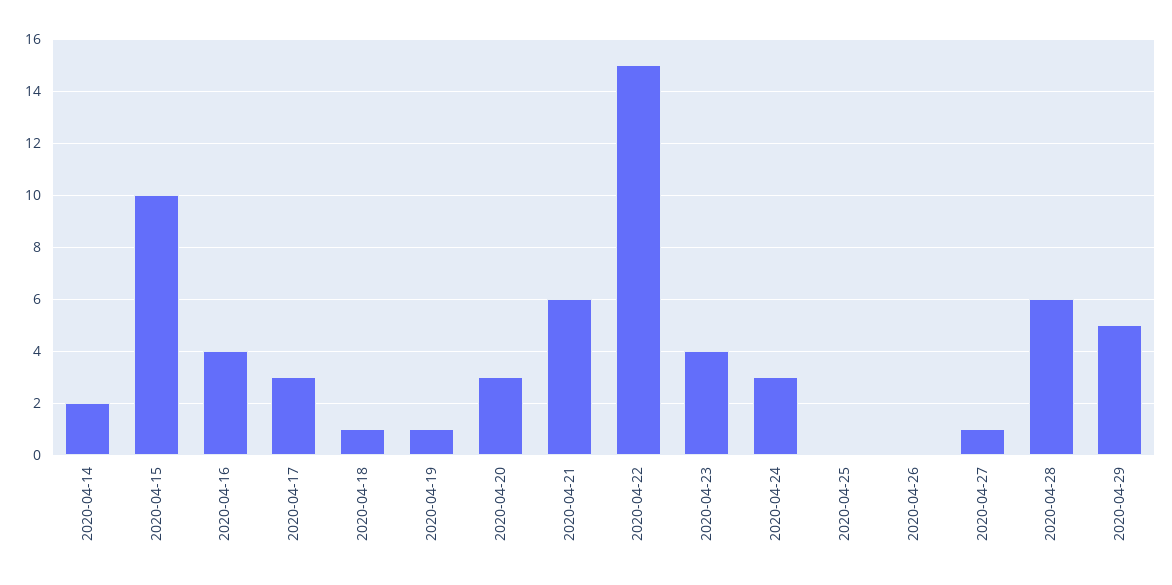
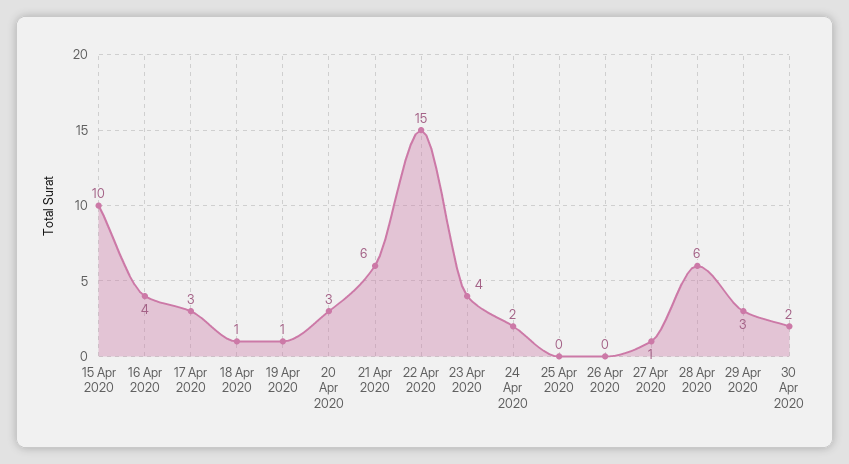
2020-04-14: 2 -> none
2020-04-24: 3 -> 2
2020-04-29: 5 -> 3
30 Apr 2020: none -> 2

